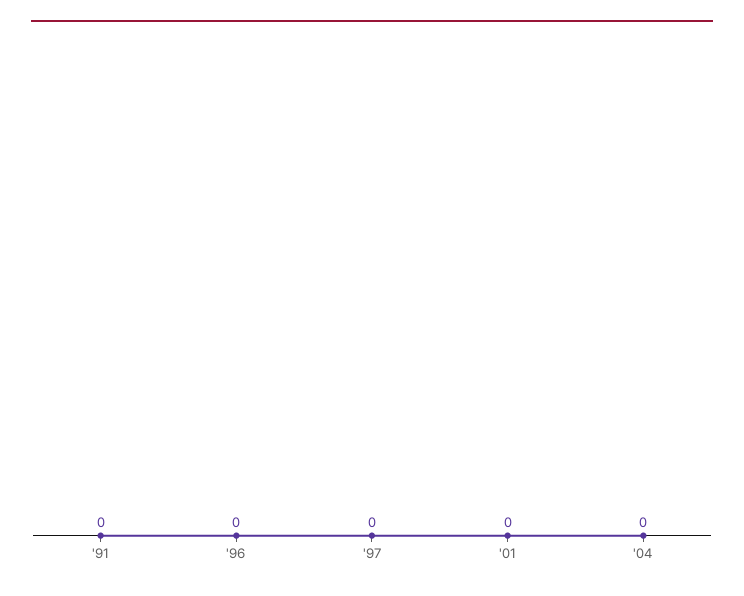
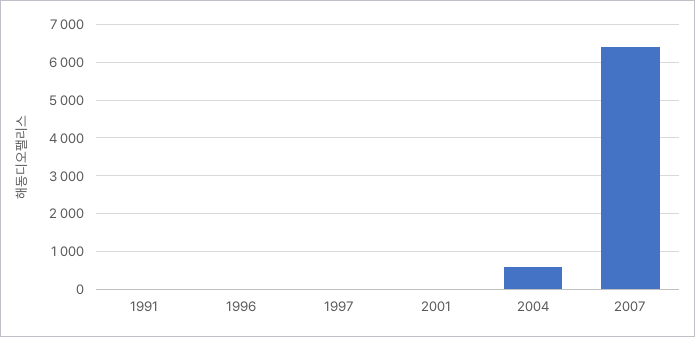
'04: 0 -> 600
2007: none -> 6400

